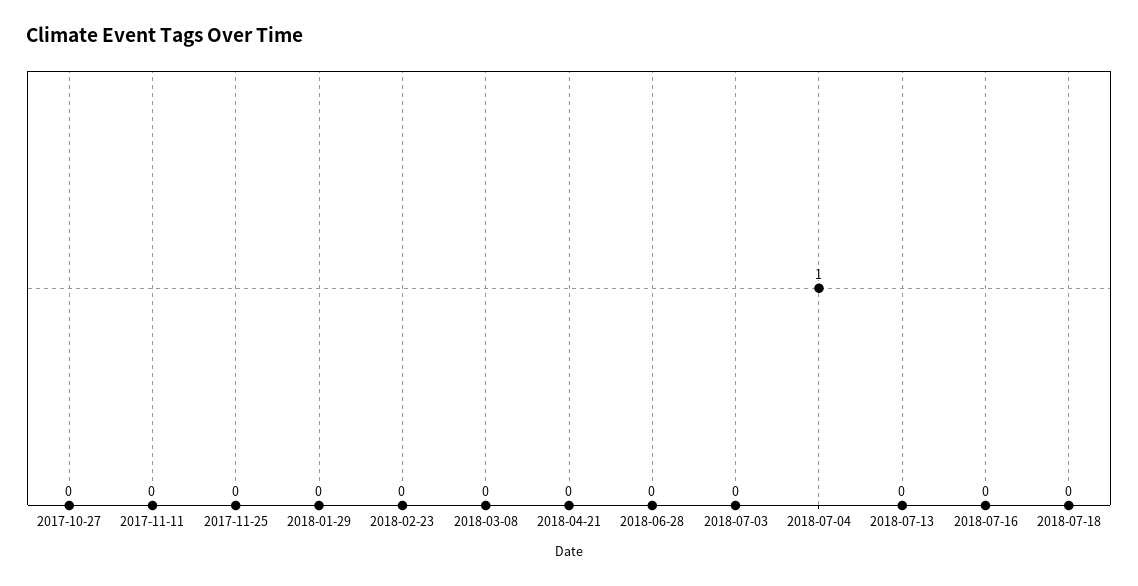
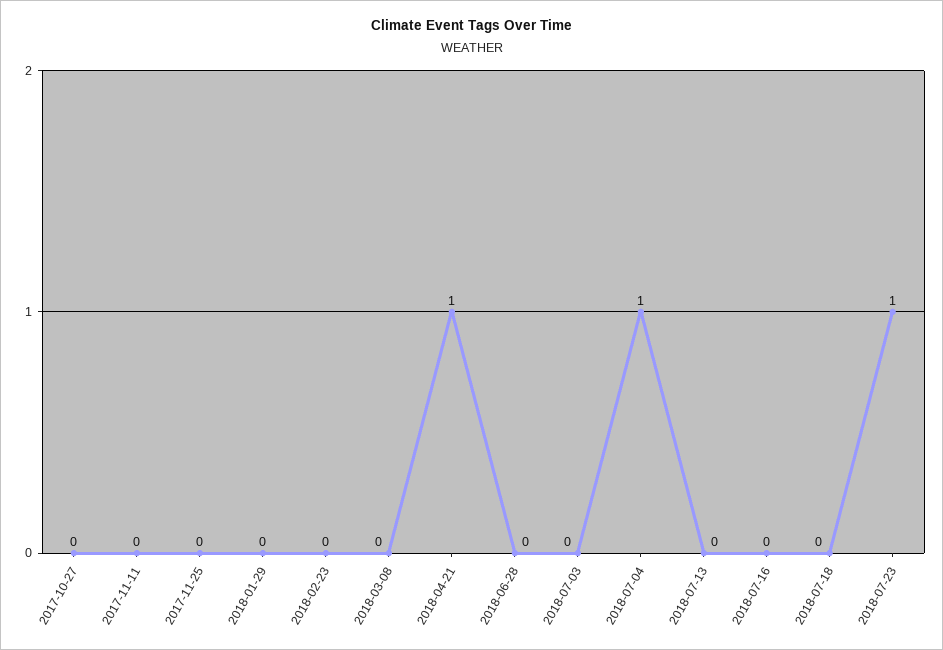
2018-04-21: 0 -> 1
2018-07-23: none -> 1

